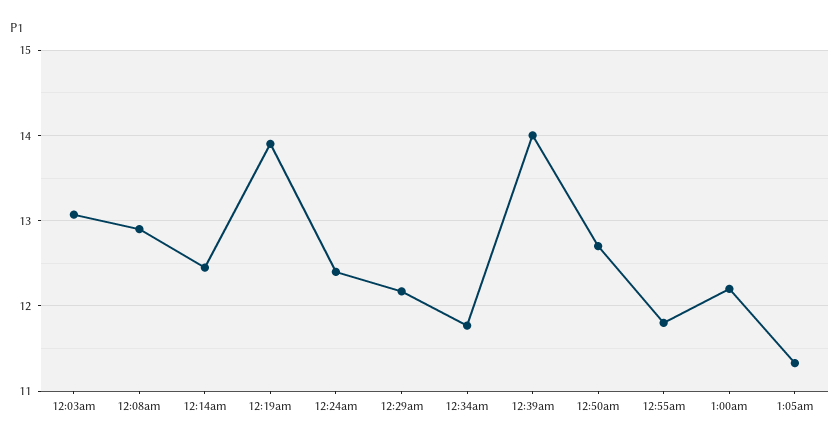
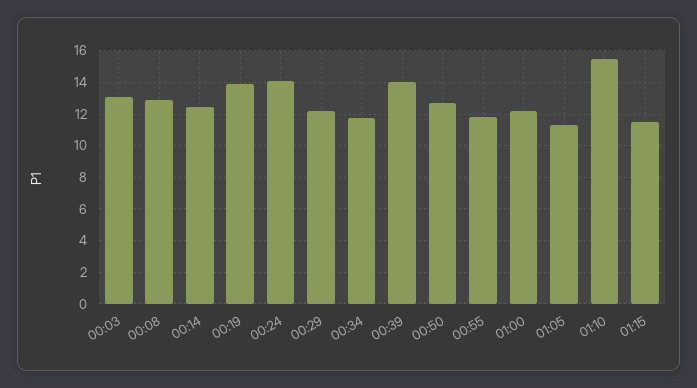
12:24am: 12.4 -> 14
01:10: none -> 15.5
01:15: none -> 11.5

